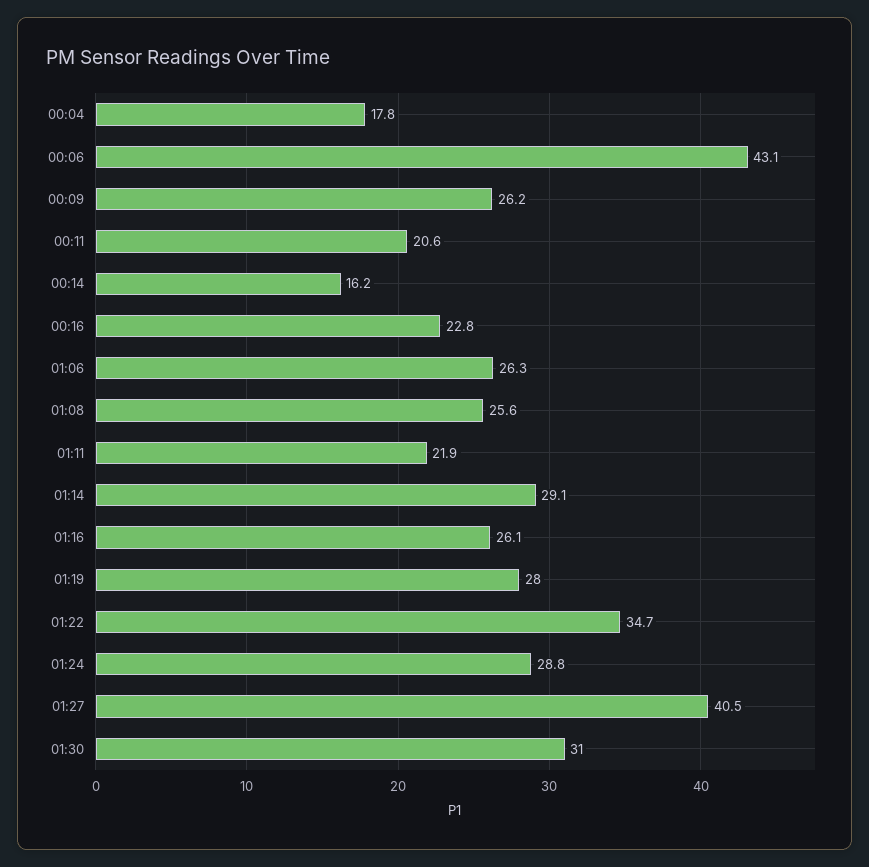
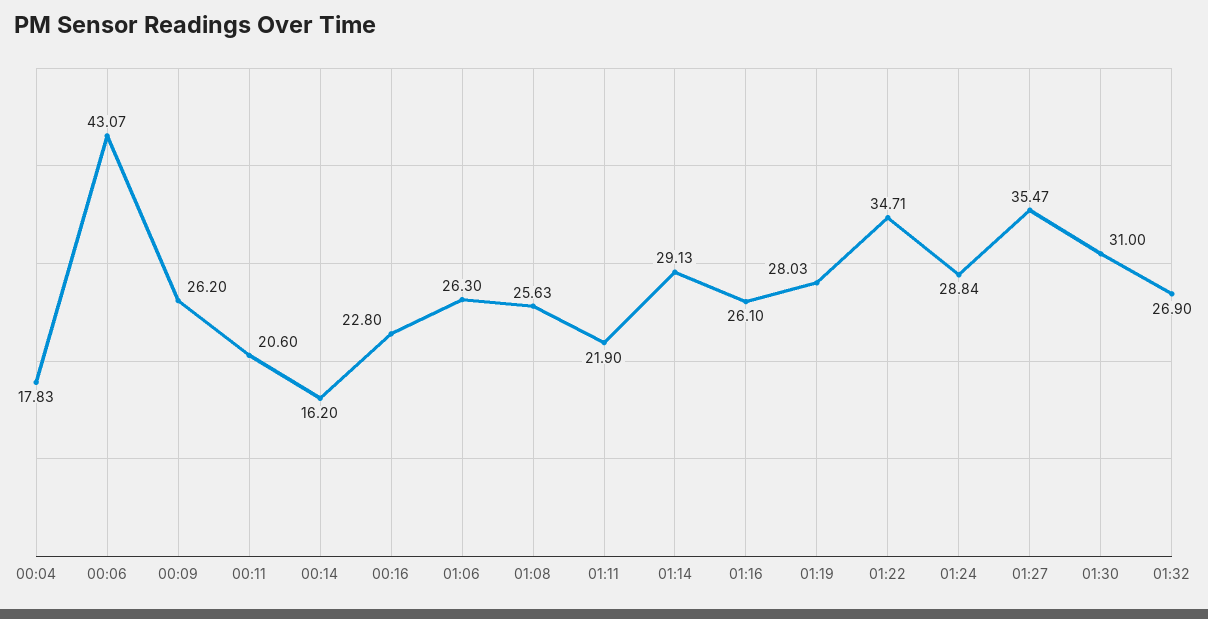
01:27: 40.5 -> 35.47
01:32: none -> 26.9

